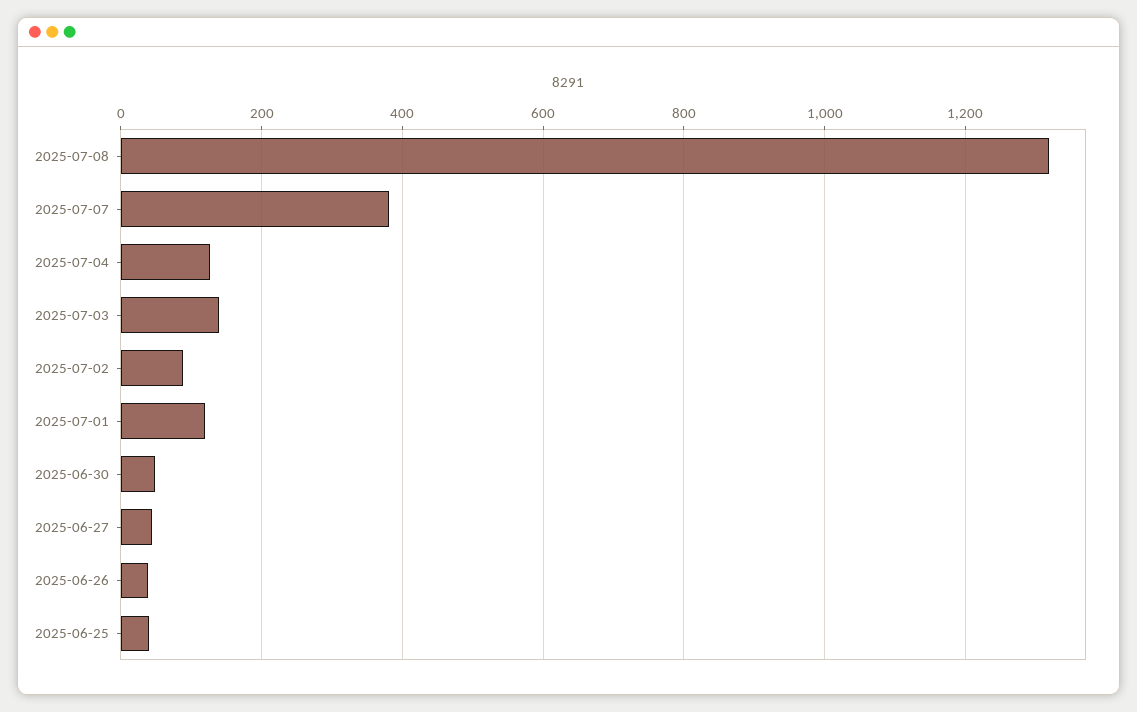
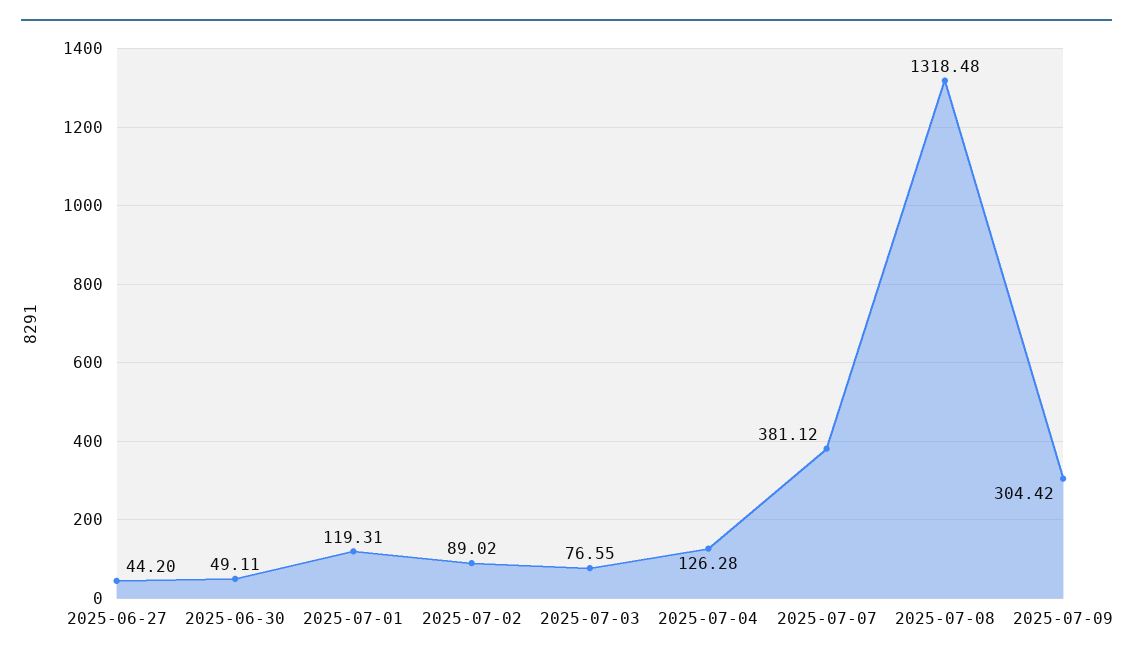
2025-07-03: 140 -> 76.55
2025-06-26: 40 -> none
2025-06-25: 40 -> none
2025-07-09: none -> 304.42

